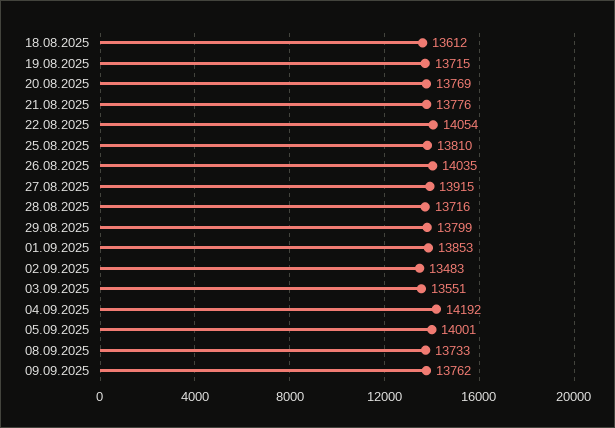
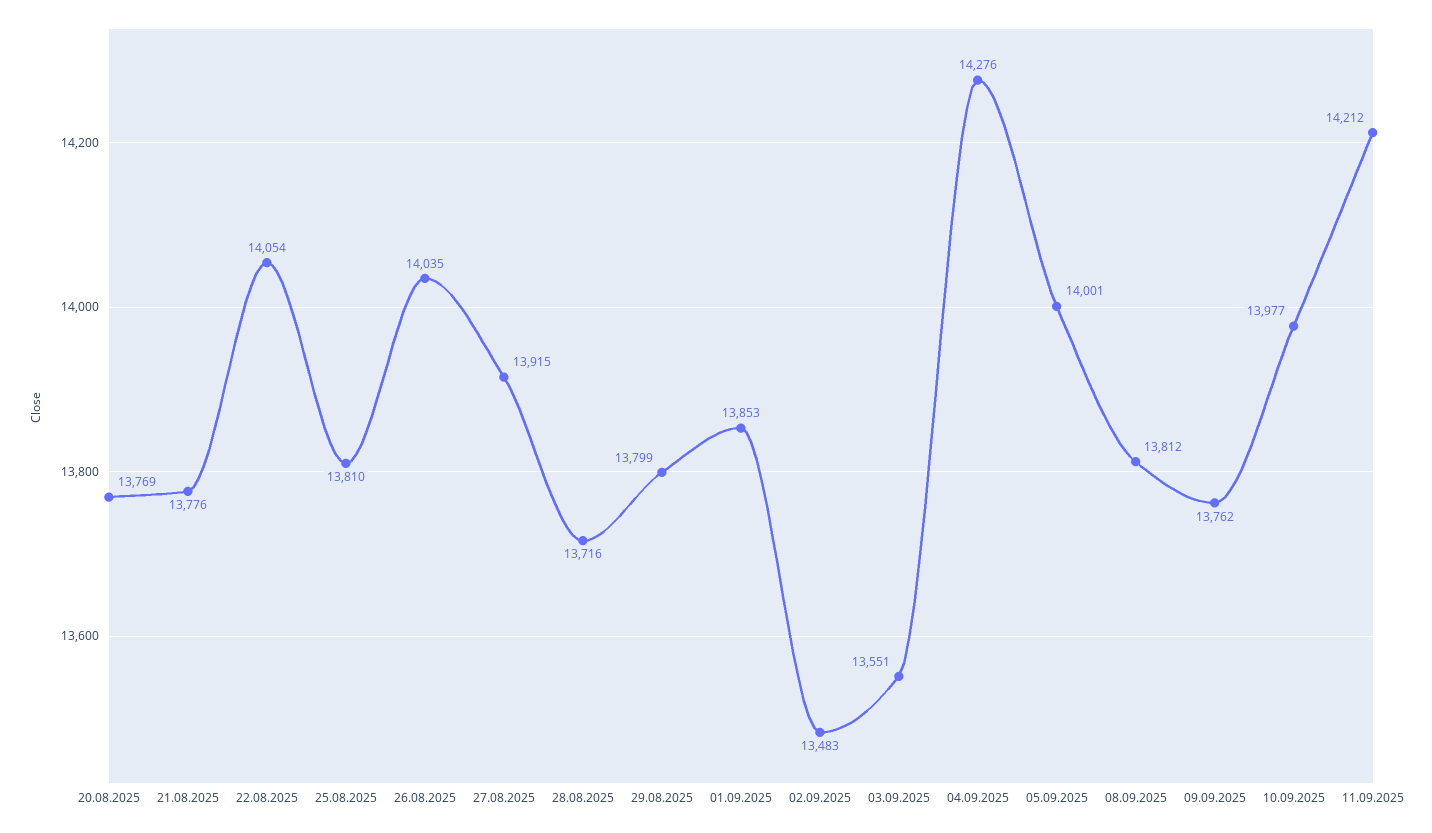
18.08.2025: 13612 -> none
19.08.2025: 13715 -> none
04.09.2025: 14192 -> 14276
08.09.2025: 13733 -> 13812
10.09.2025: none -> 13977
11.09.2025: none -> 14212

